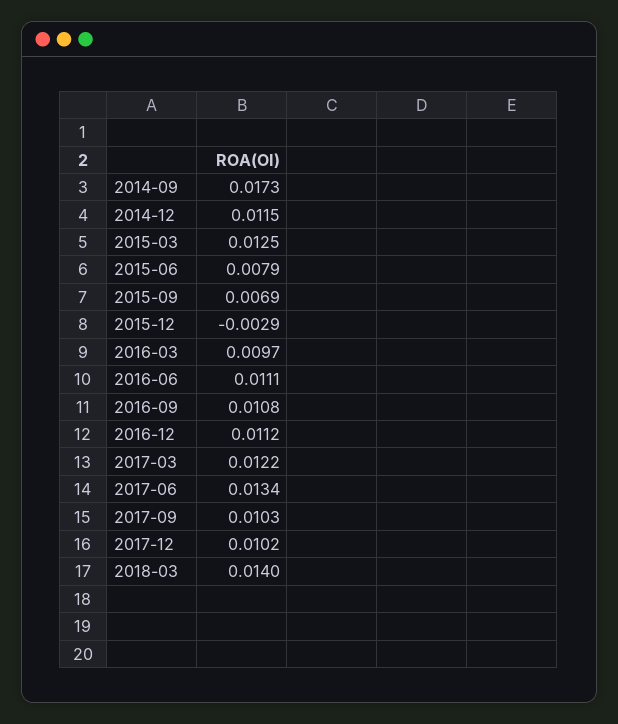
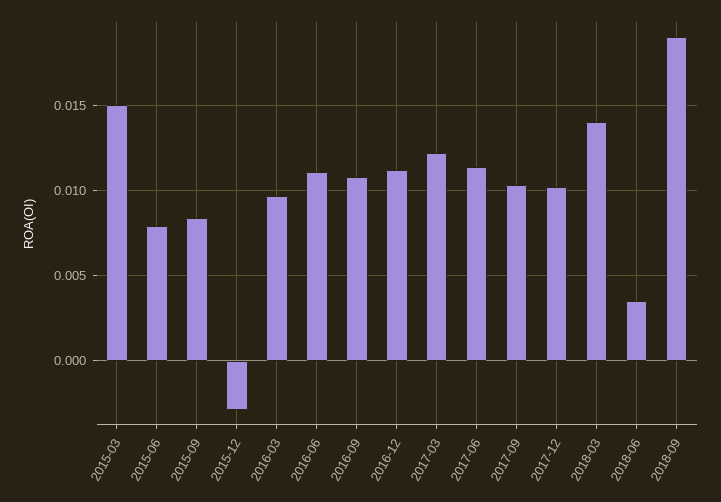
2014-09: 0.0173 -> none
2014-12: 0.0115 -> none
2015-03: 0.0125 -> 0.015
2015-09: 0.0069 -> 0.0085
2017-06: 0.0134 -> 0.0115
2018-06: none -> 0.0035
2018-09: none -> 0.019

